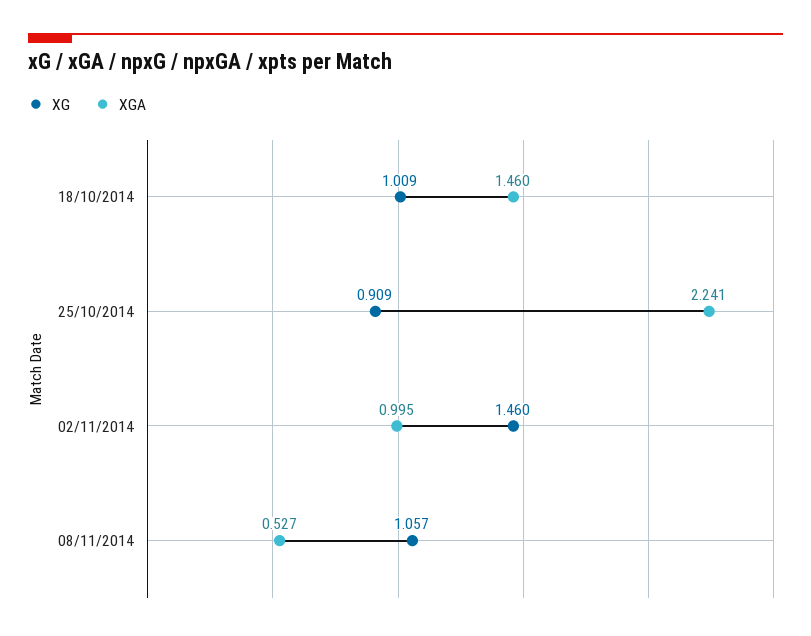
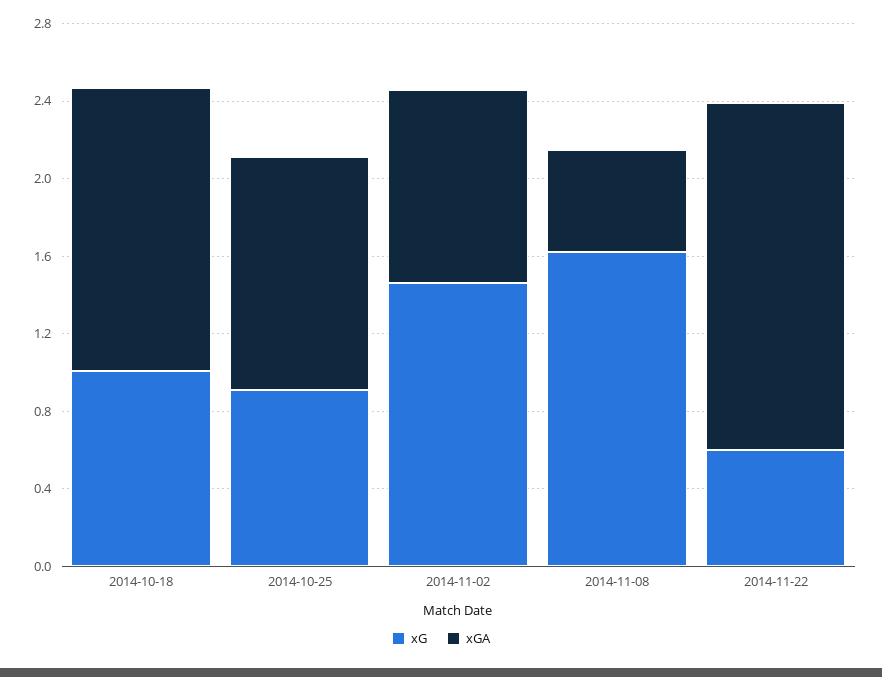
XGA, 25/10/2014: 2.241 -> 1.2
XG, 08/11/2014: 1.057 -> 1.6
XG, 2014-11-22: none -> 0.6
XGA, 2014-11-22: none -> 1.8

